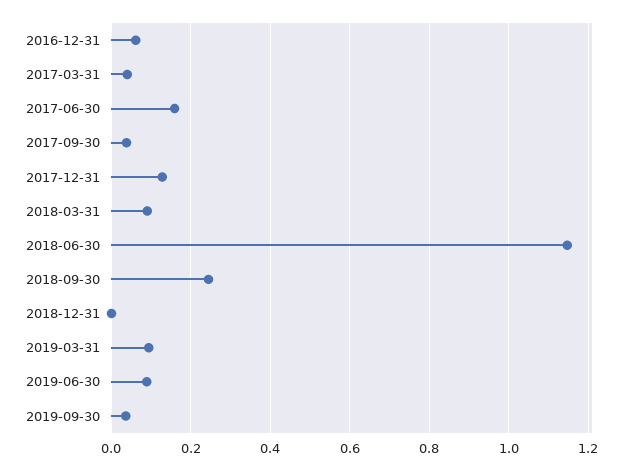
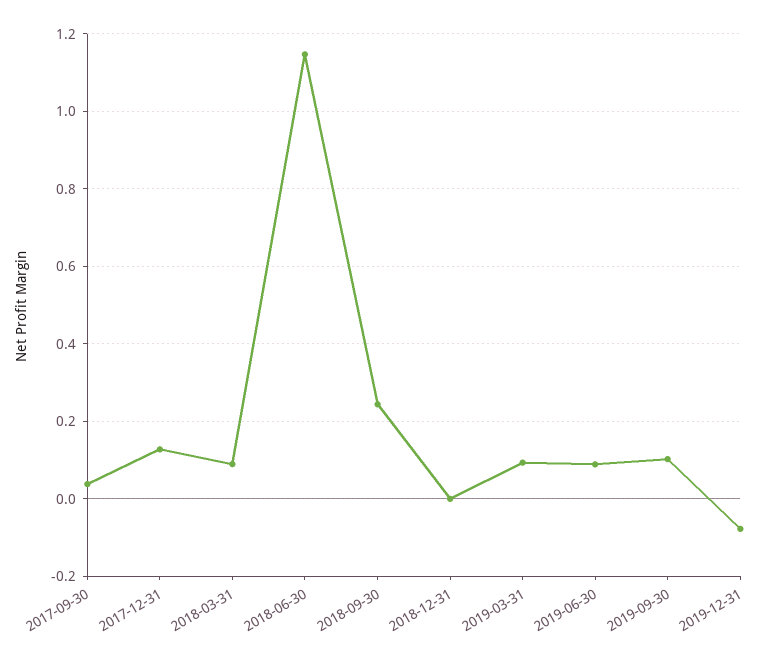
2016-12-31: 0.06 -> none
2017-03-31: 0.04 -> none
2017-06-30: 0.16 -> none
2019-09-30: 0.04 -> 0.1
2019-12-31: none -> -0.08

